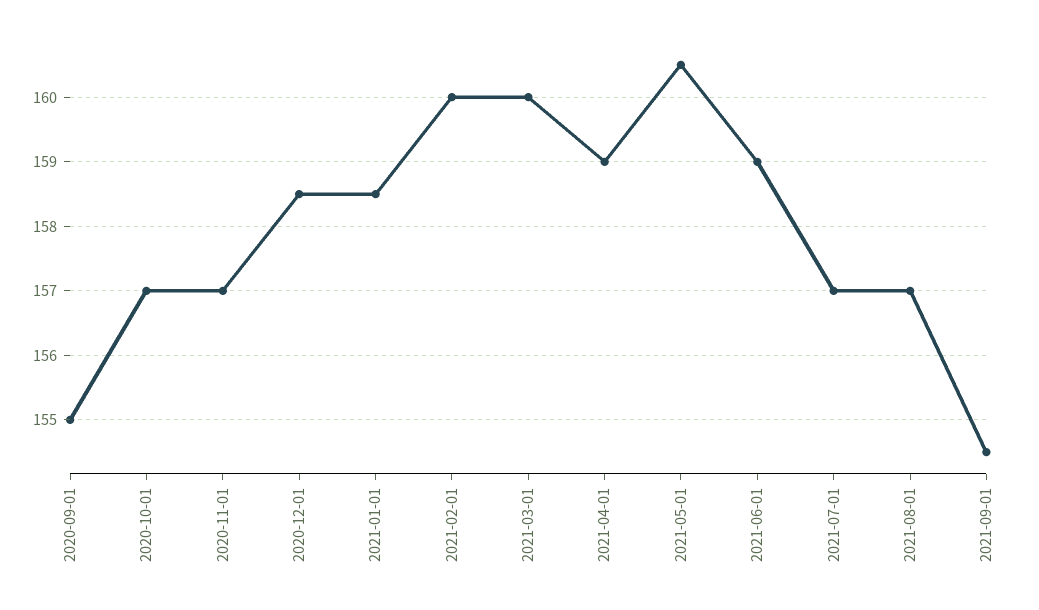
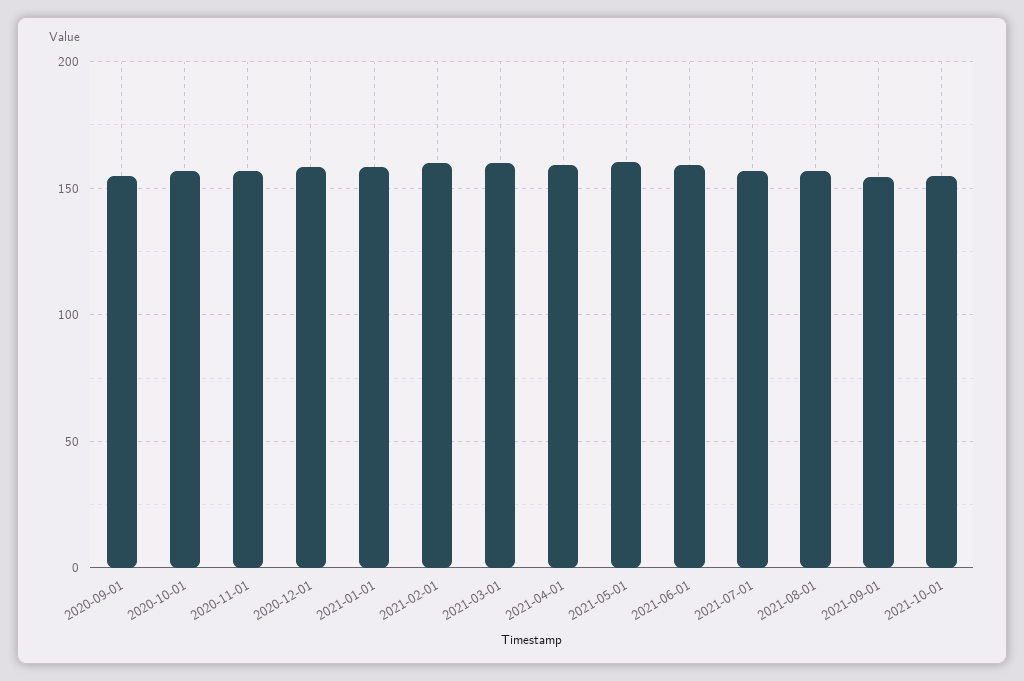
2021-10-01: none -> 155

